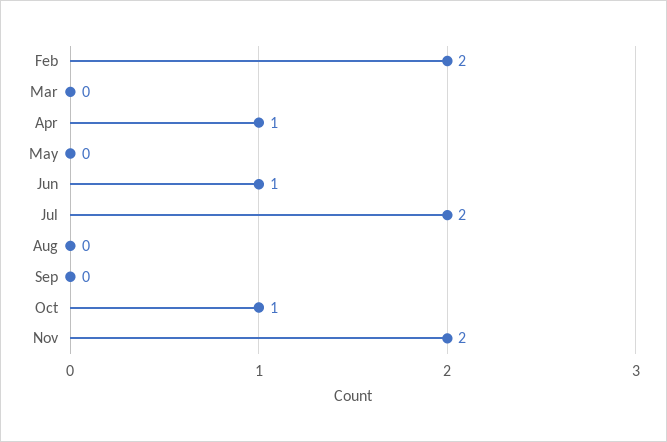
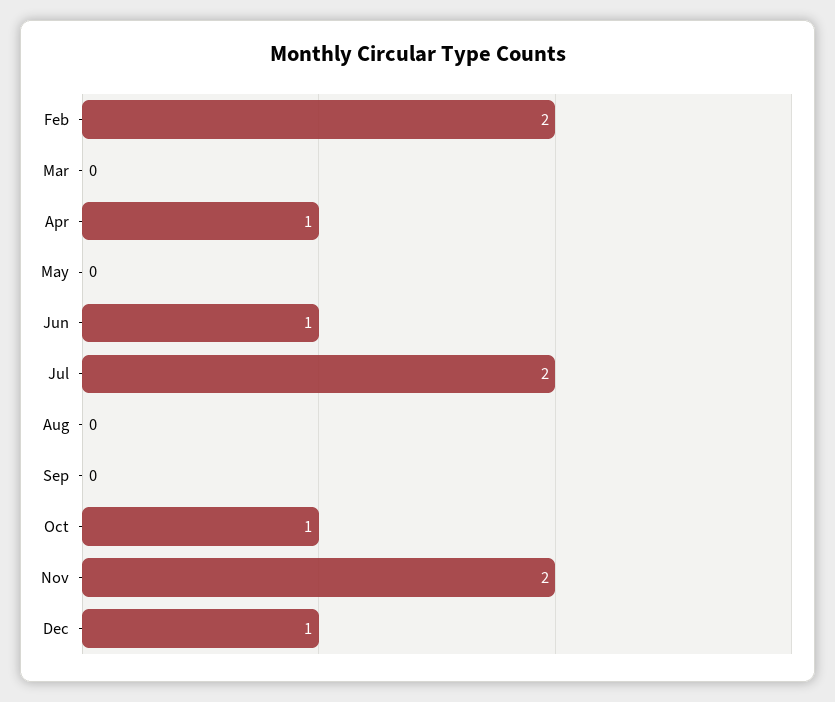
Dec: none -> 1

